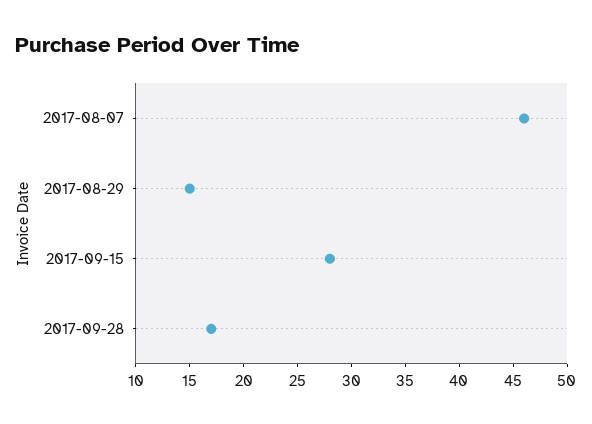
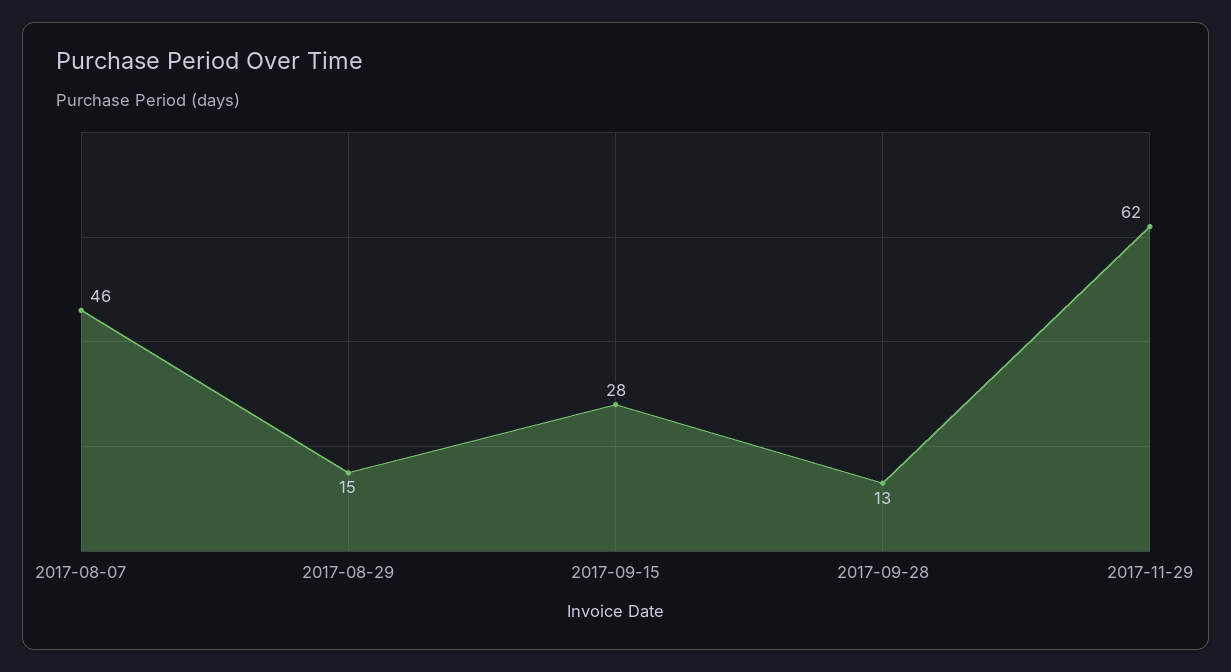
2017-09-28: 17 -> 13
2017-11-29: none -> 62

